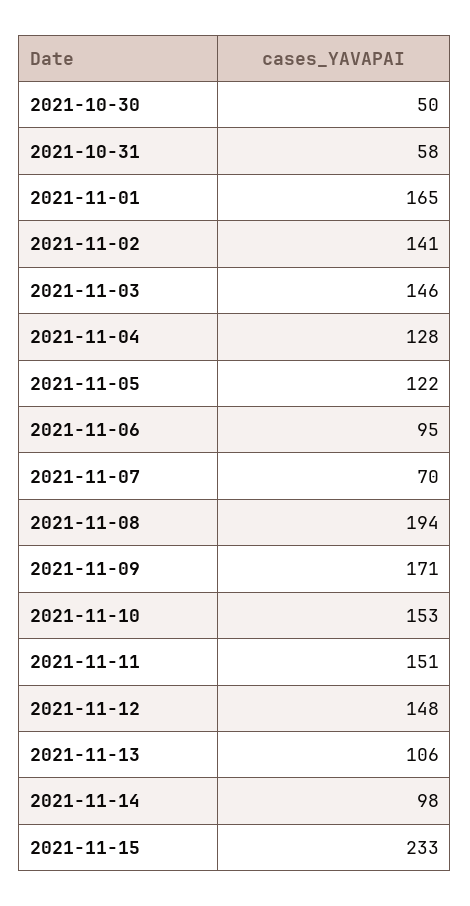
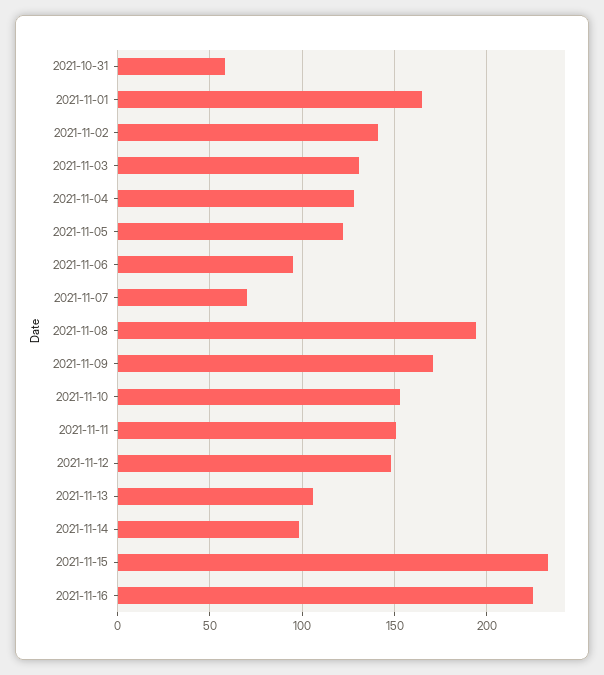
2021-10-30: 50 -> none
2021-11-03: 146 -> 130
2021-11-16: none -> 225

